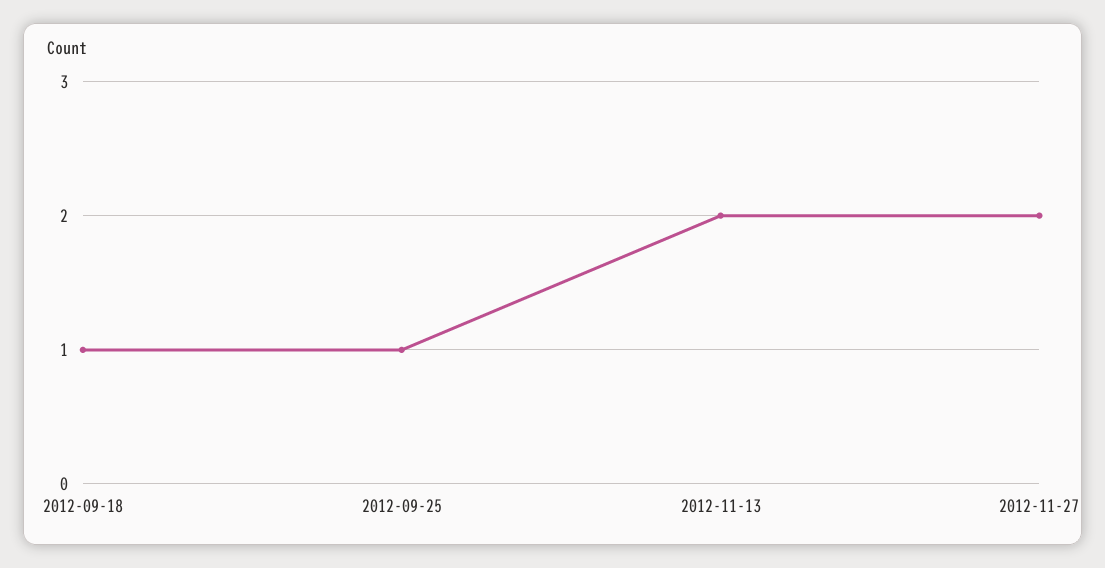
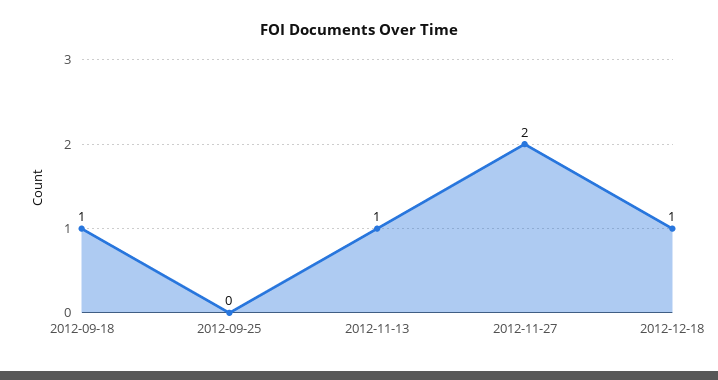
2012-09-25: 1 -> 0
2012-11-13: 2 -> 1
2012-12-18: none -> 1

